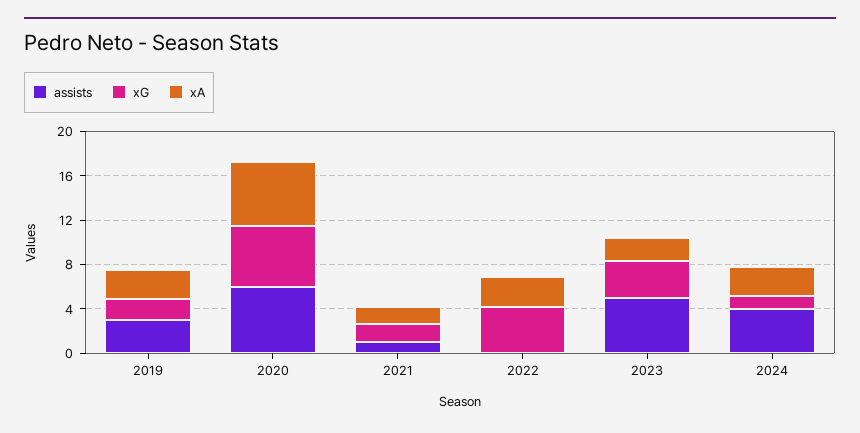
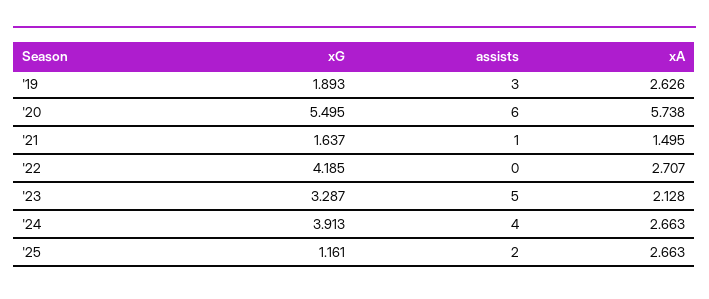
xG, 2024: 1 -> 3.913
xG, '25: none -> 1.161
assists, '25: none -> 2
xA, '25: none -> 2.663

